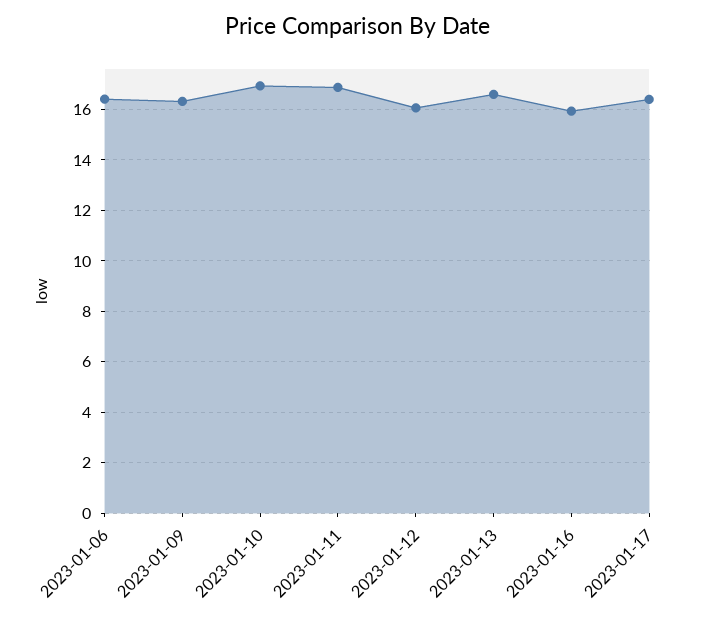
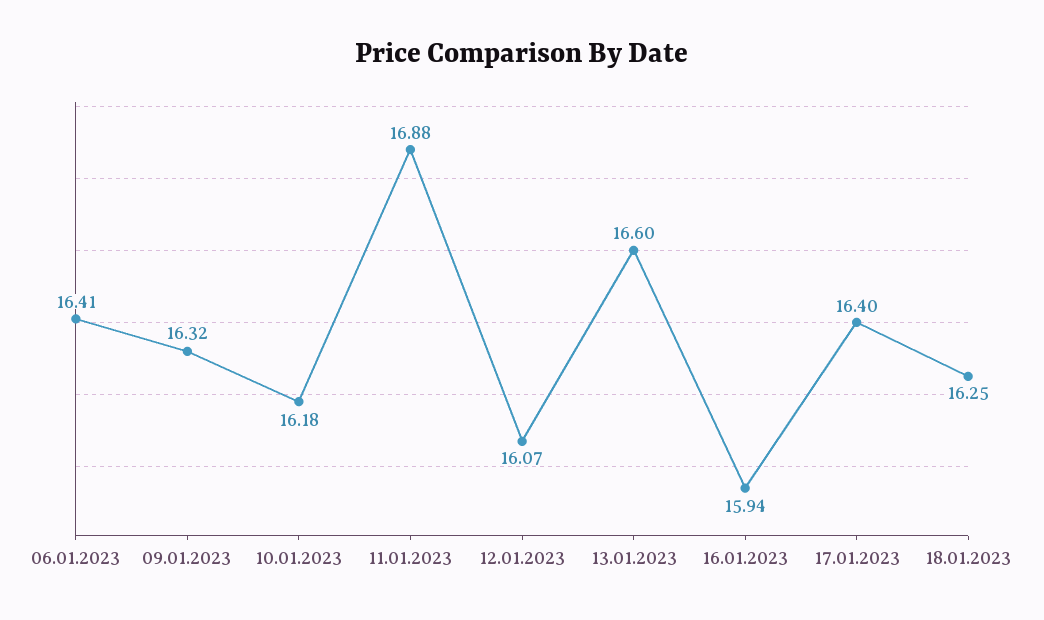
2023-01-10: 17 -> 16.18
18.01.2023: none -> 16.25

